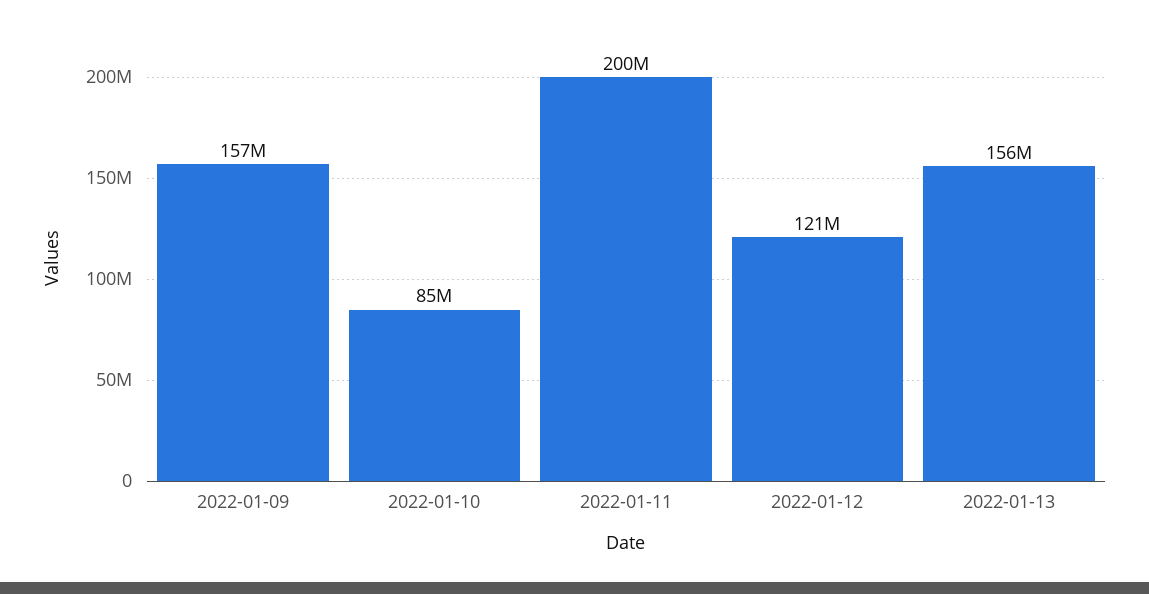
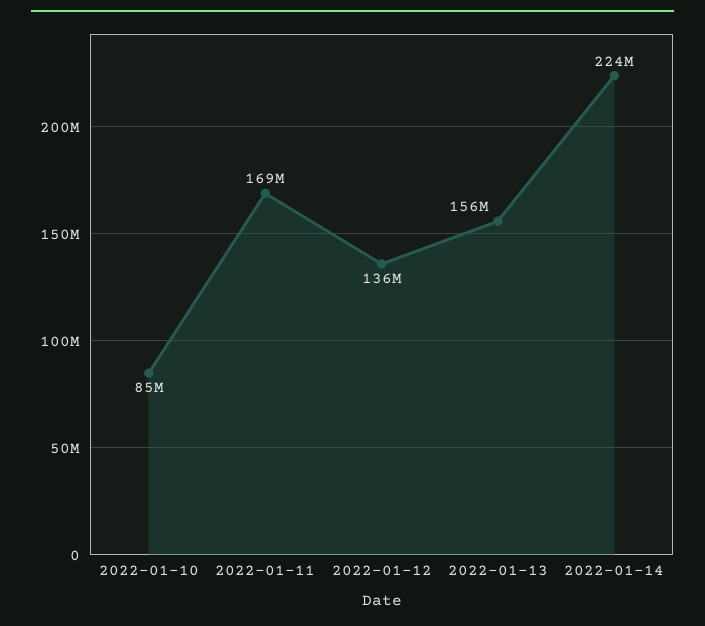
2022-01-09: 157000000 -> none
2022-01-11: 200000000 -> 169000000
2022-01-12: 121000000 -> 136000000
2022-01-14: none -> 224000000

